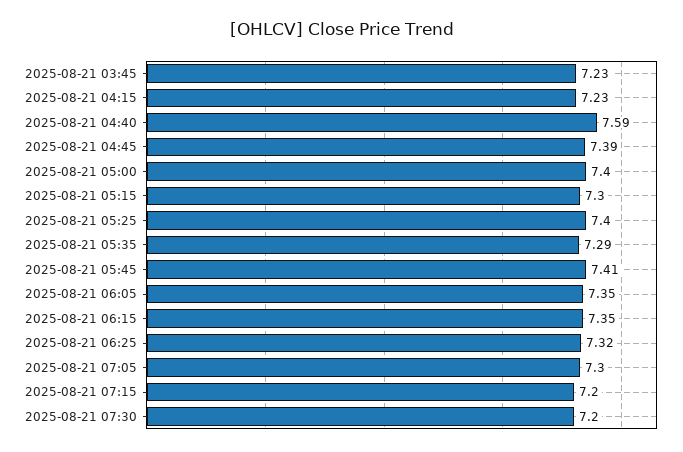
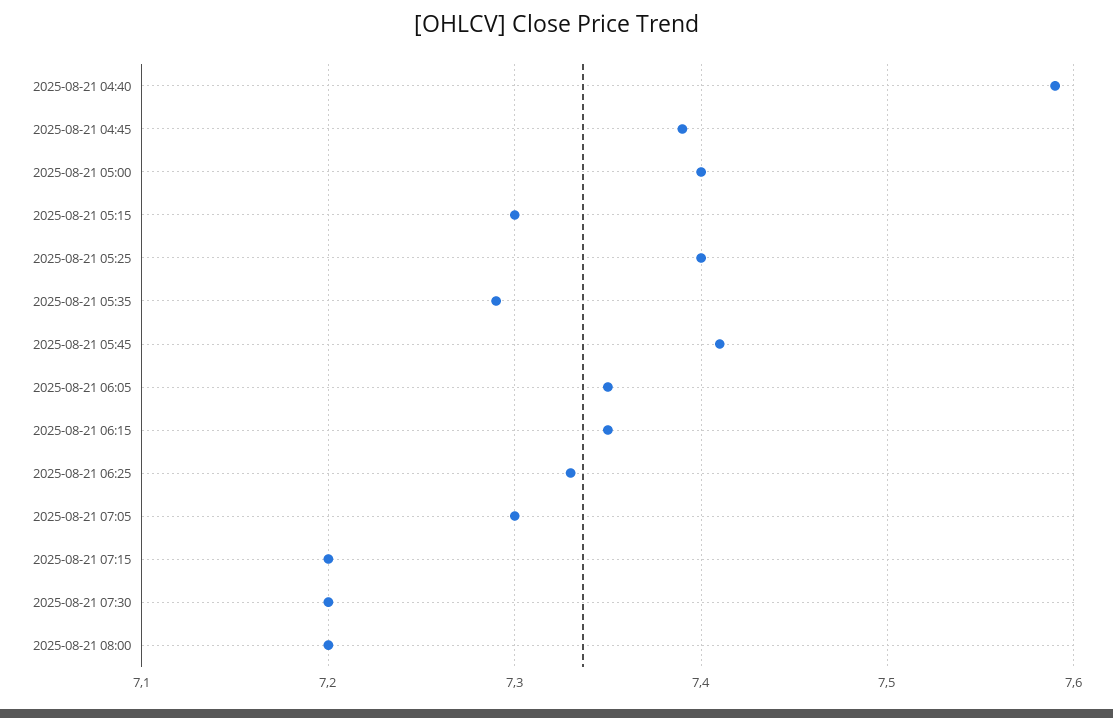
2025-08-21 03:45: 7.23 -> none
2025-08-21 04:15: 7.23 -> none
2025-08-21 06:25: 7.32 -> 7.33
2025-08-21 08:00: none -> 7.2

